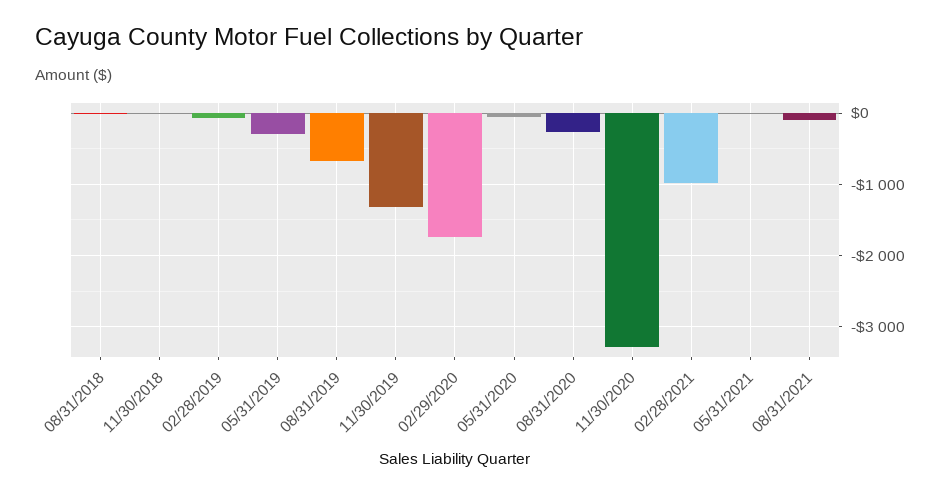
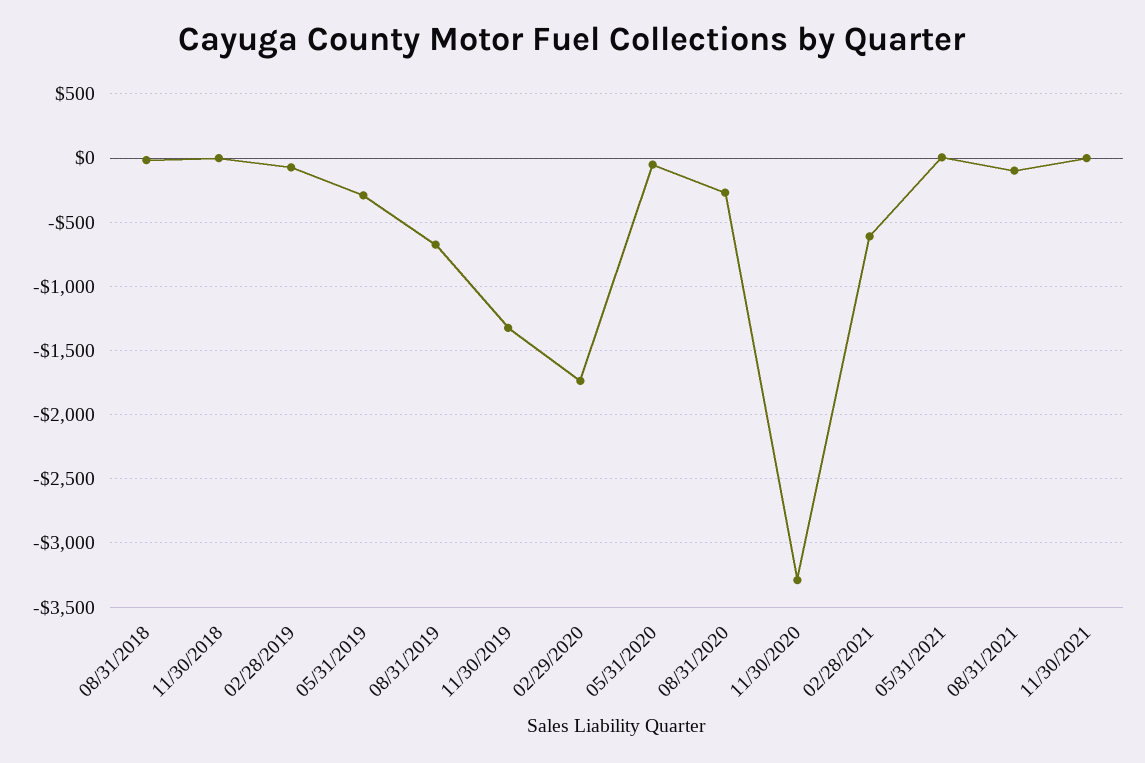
02/28/2021: -1000 -> -600
11/30/2021: none -> 0

